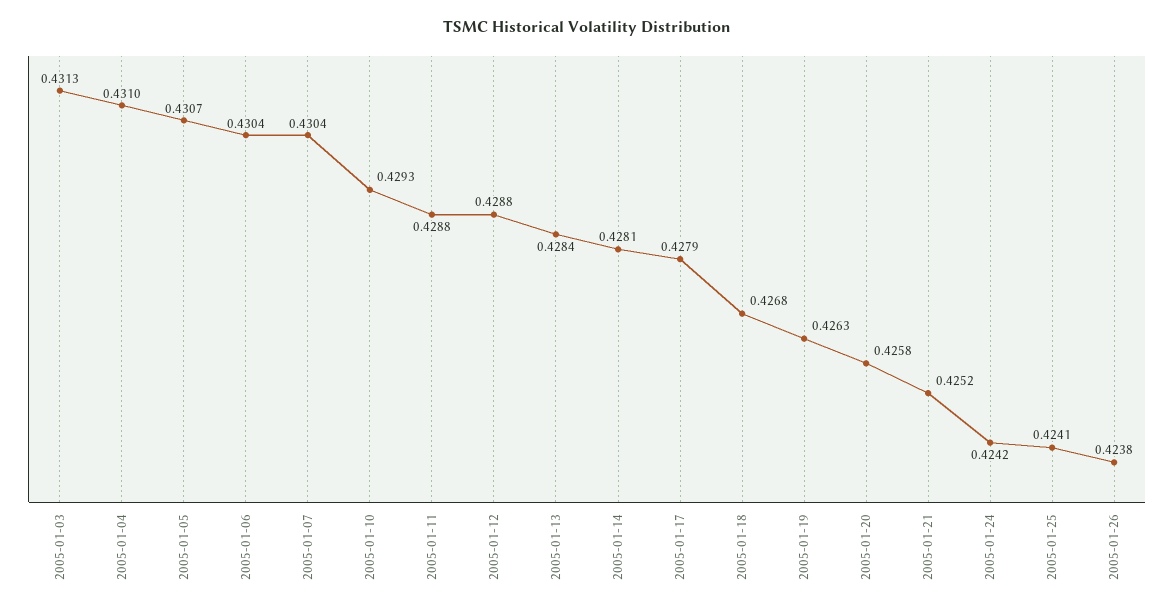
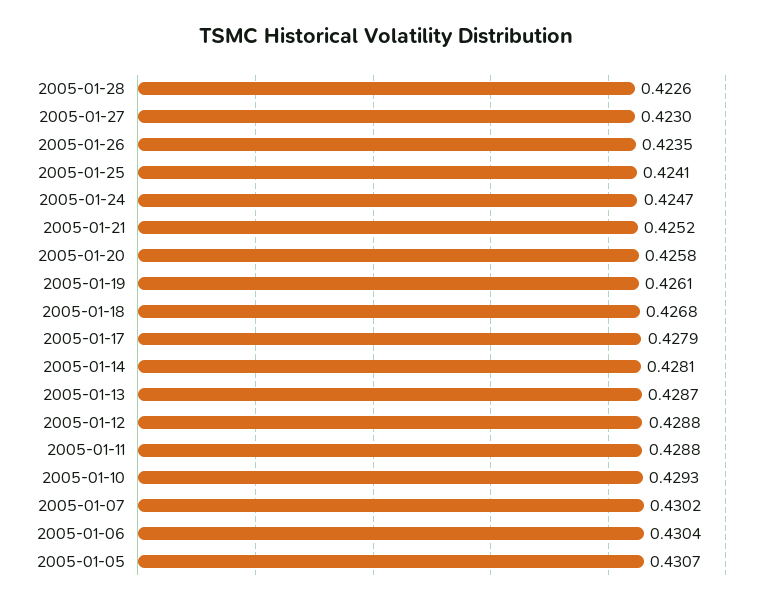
2005-01-03: 0.4313 -> none
2005-01-04: 0.431 -> none
2005-01-07: 0.4304 -> 0.4302
2005-01-13: 0.4284 -> 0.4287
2005-01-19: 0.4263 -> 0.4261
2005-01-24: 0.4242 -> 0.4247
2005-01-26: 0.4238 -> 0.4235
2005-01-28: none -> 0.4226
2005-01-27: none -> 0.423

